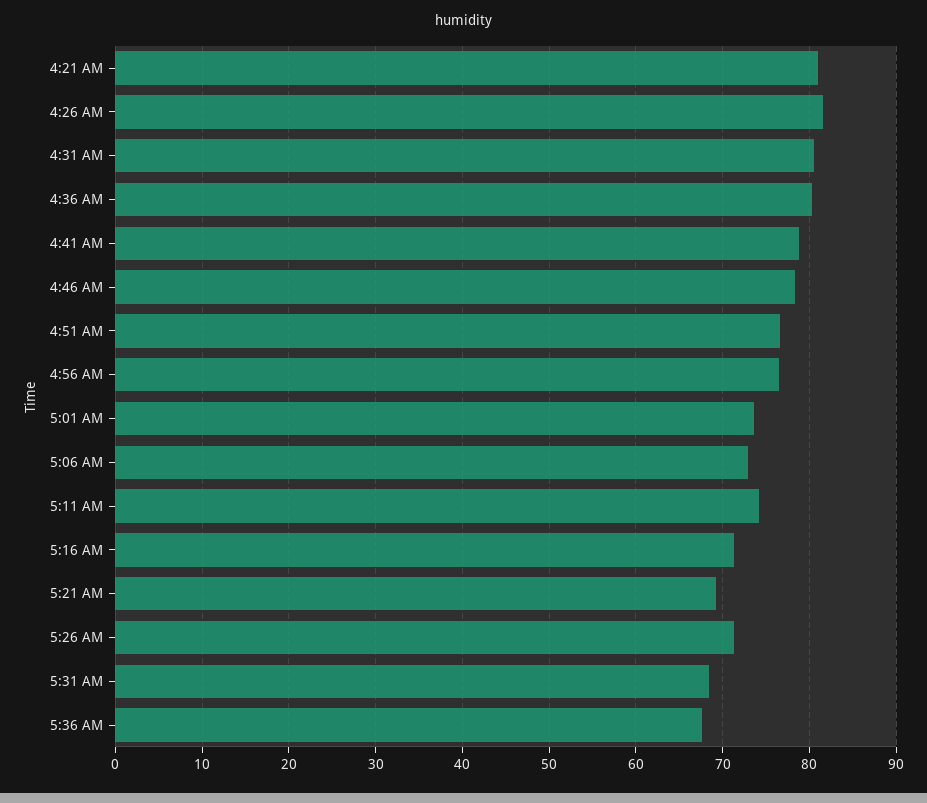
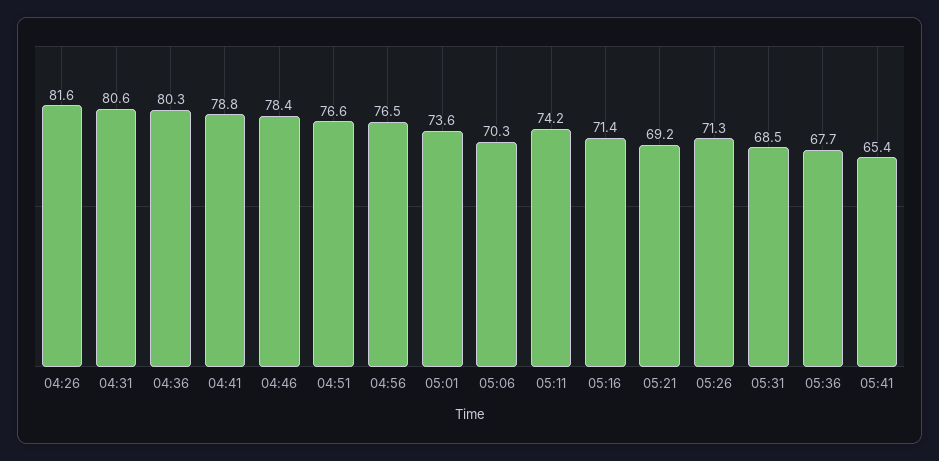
4:21 AM: 81 -> none
5:06 AM: 73 -> 70.3
05:41: none -> 65.4

